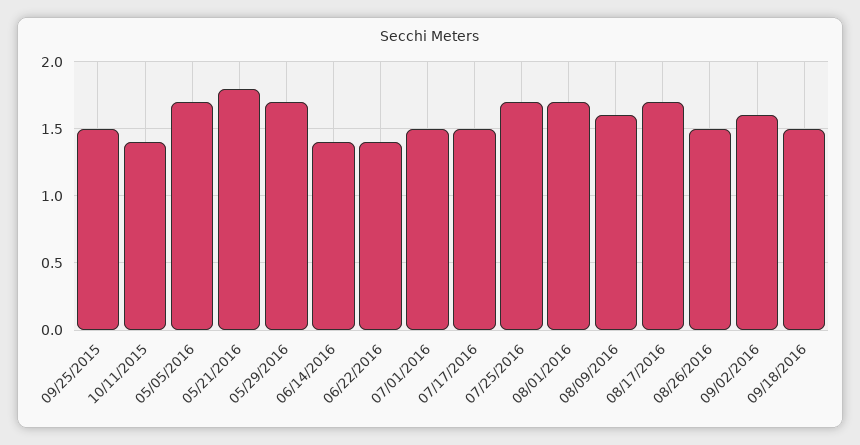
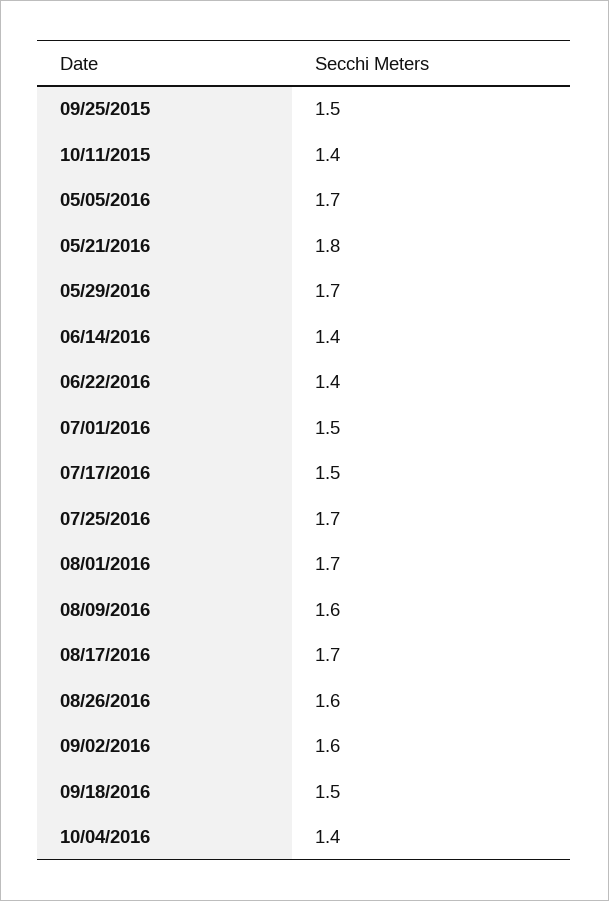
08/26/2016: 1.5 -> 1.6
10/04/2016: none -> 1.4

